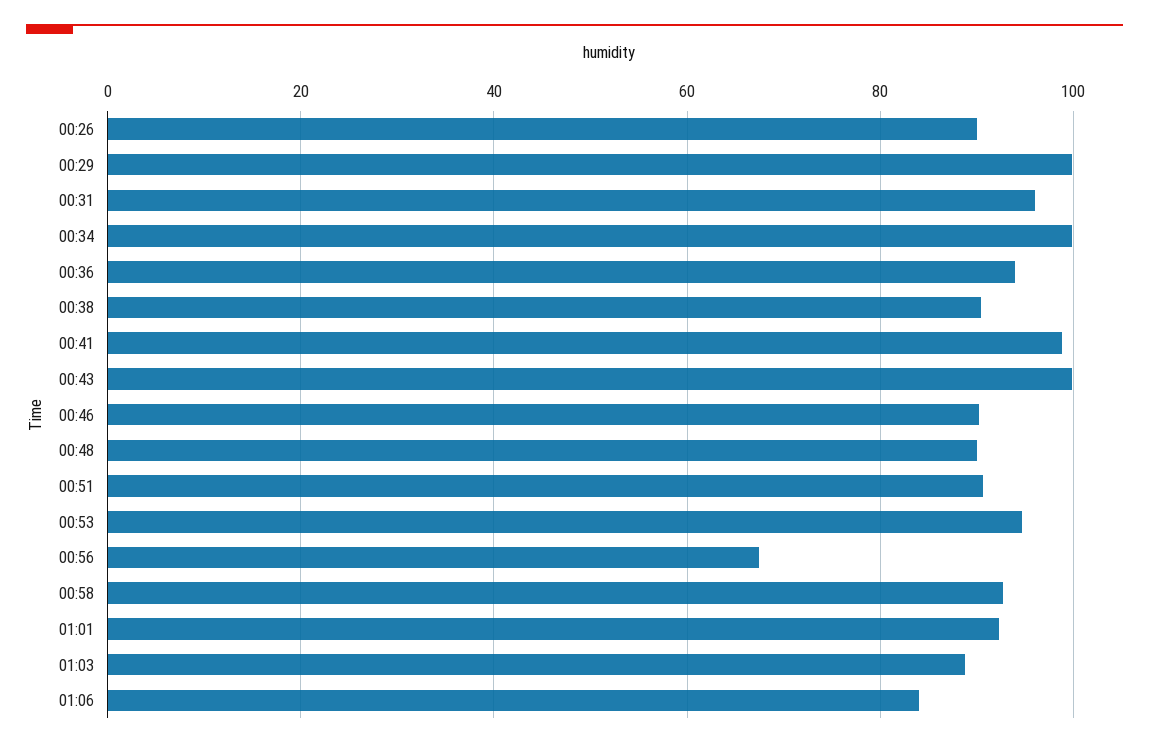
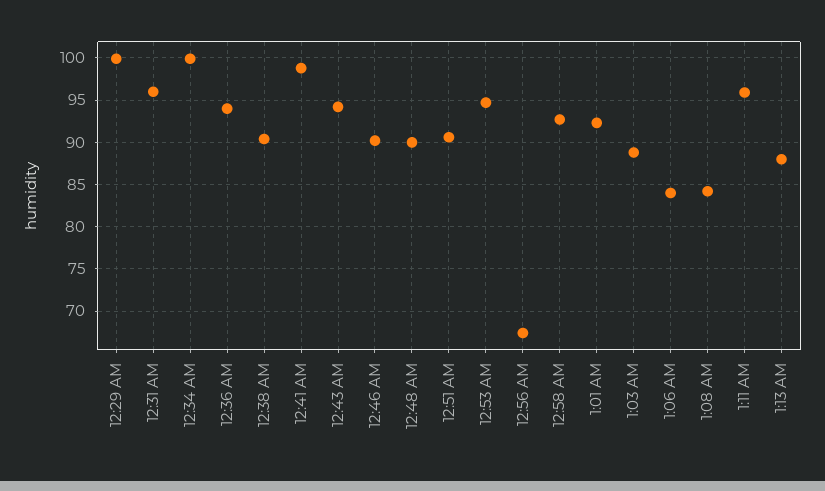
00:26: 90 -> none
00:43: 100 -> 94
1:08 AM: none -> 84
1:11 AM: none -> 96
1:13 AM: none -> 88

